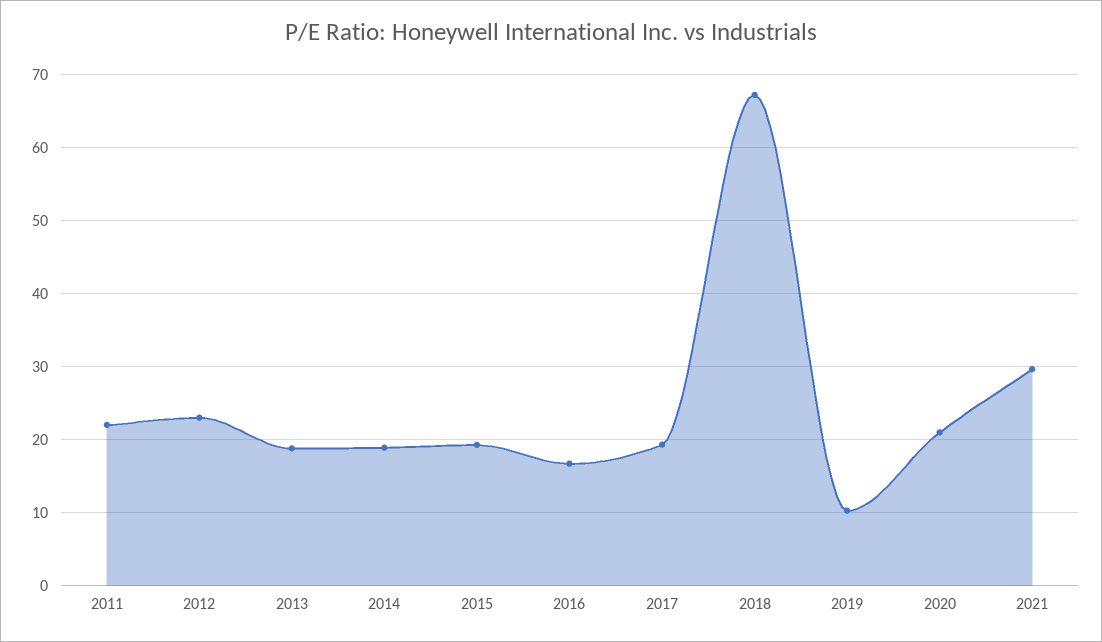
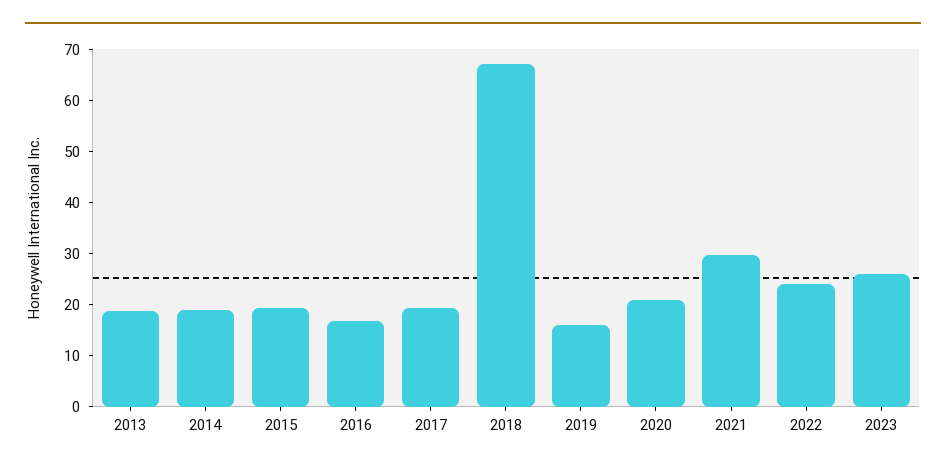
2011: 22 -> none
2012: 23 -> none
2019: 10 -> 16
2022: none -> 24
2023: none -> 26

